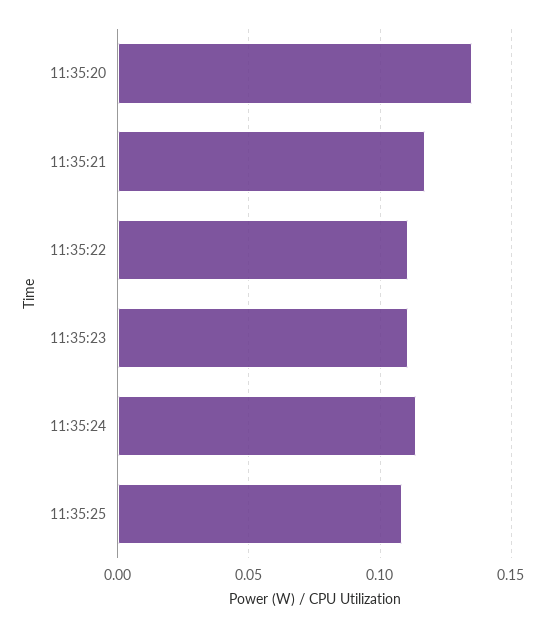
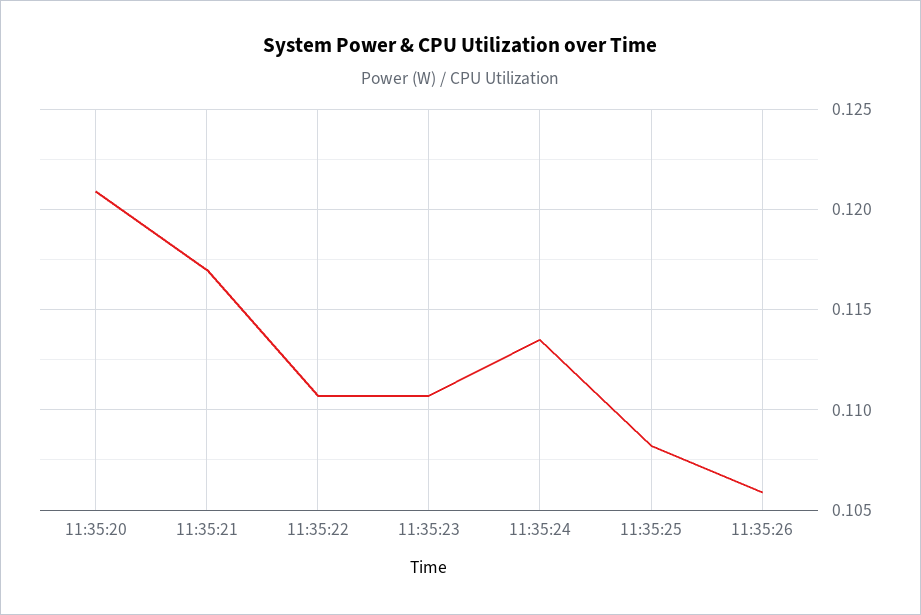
11:35:20: 0.135 -> 0.121
11:35:26: none -> 0.106

